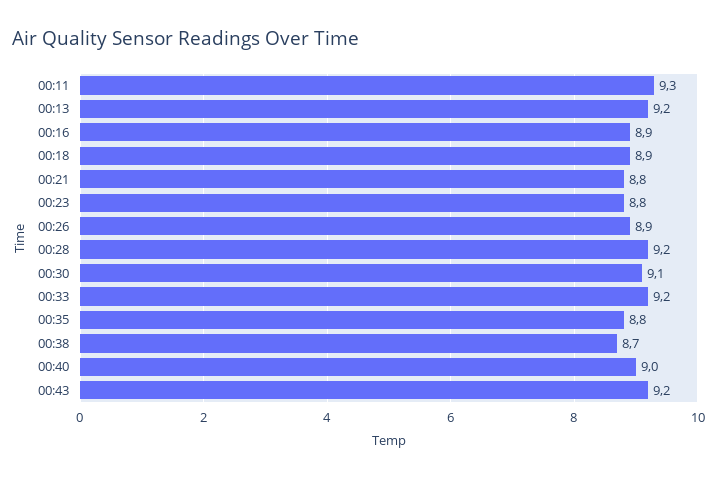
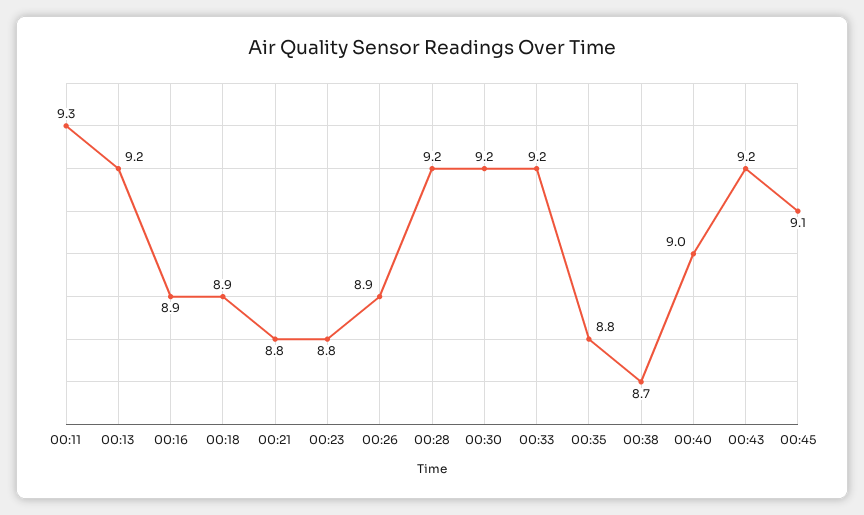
00:30: 9.1 -> 9.2
00:45: none -> 9.1

